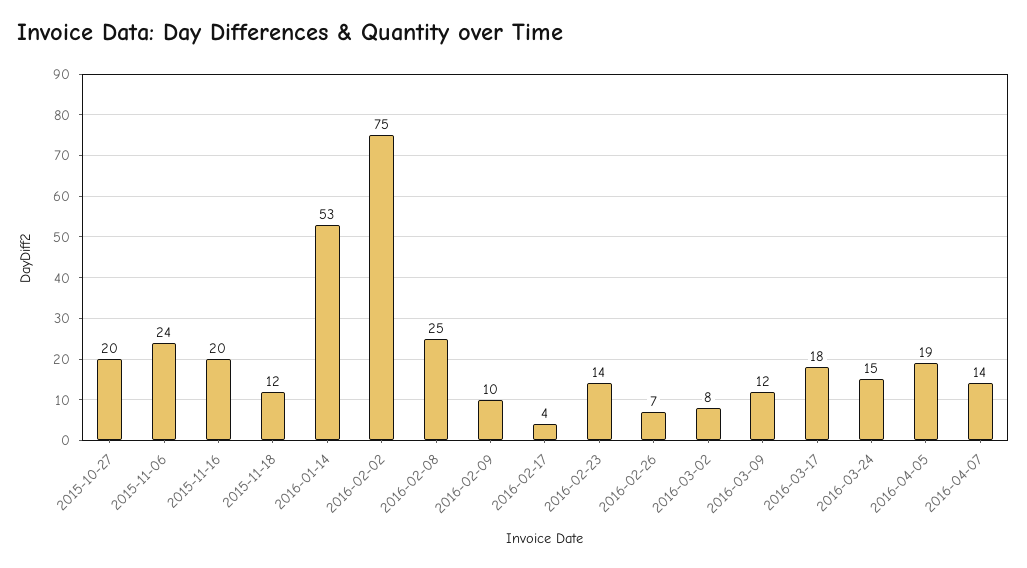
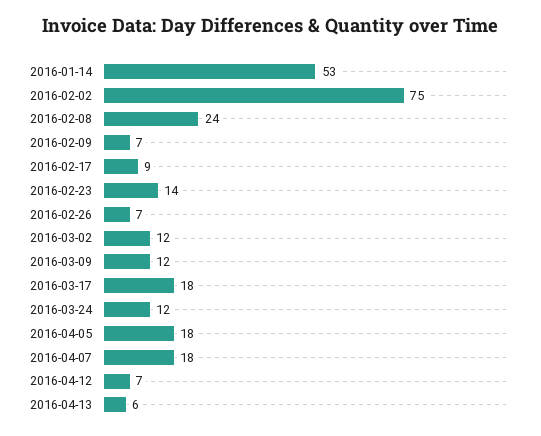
2015-10-27: 20 -> none
2015-11-06: 24 -> none
2015-11-16: 20 -> none
2015-11-18: 12 -> none
2016-02-08: 25 -> 24
2016-02-09: 10 -> 7
2016-02-17: 4 -> 9
2016-03-02: 8 -> 12
2016-03-24: 15 -> 12
2016-04-05: 19 -> 18
2016-04-07: 14 -> 18
2016-04-12: none -> 7
2016-04-13: none -> 6

